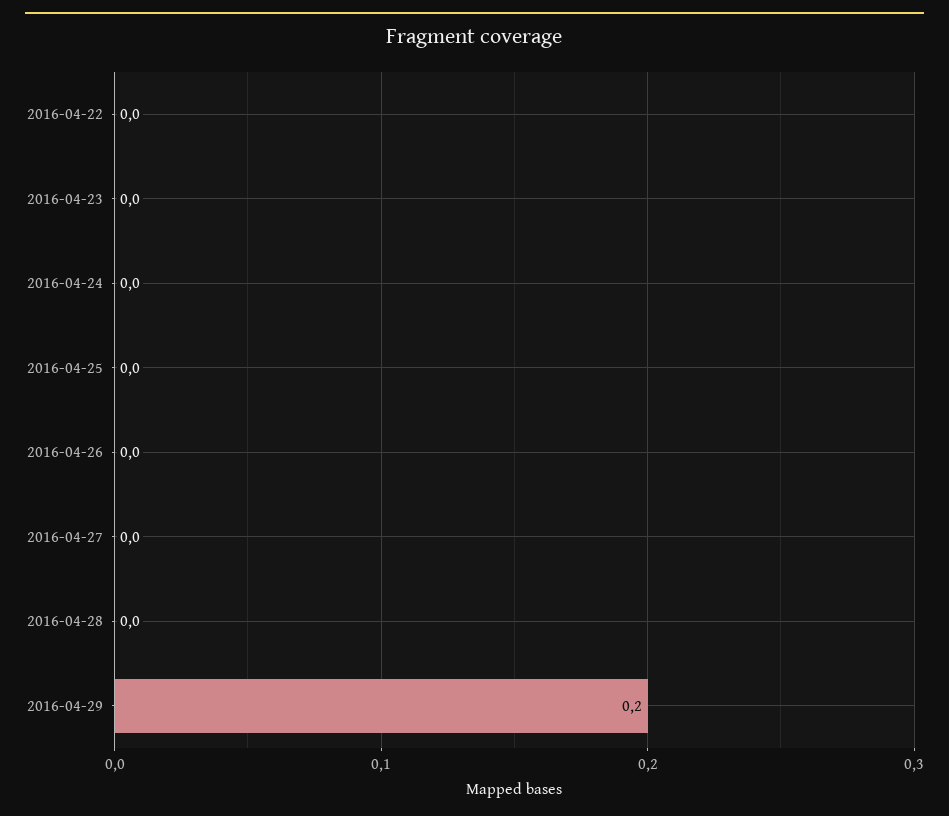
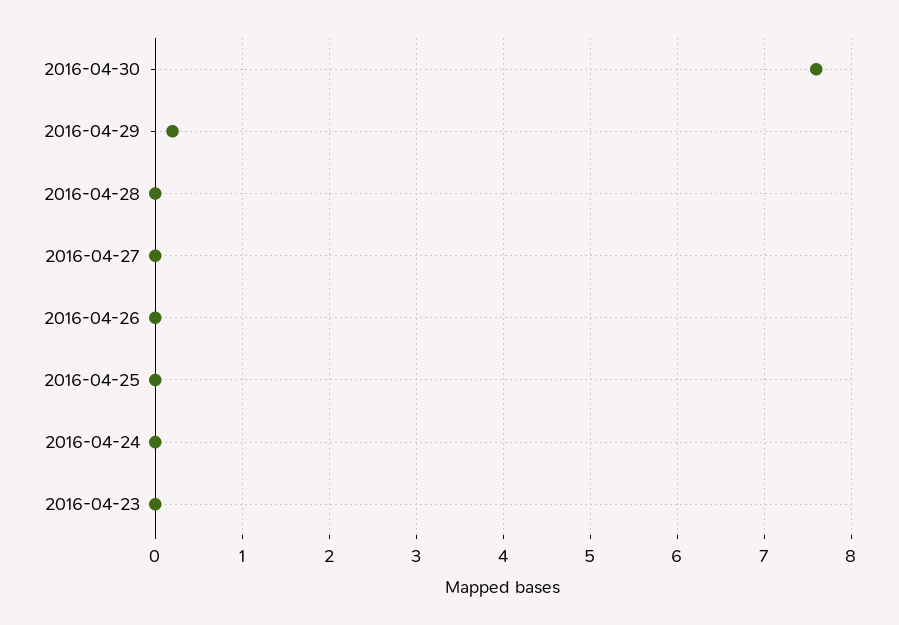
2016-04-22: 0 -> none
2016-04-30: none -> 7.6

